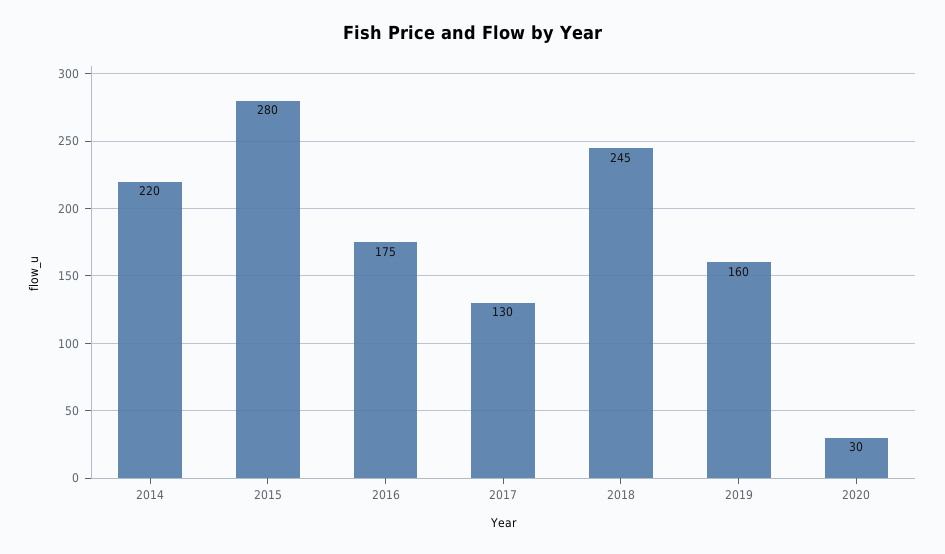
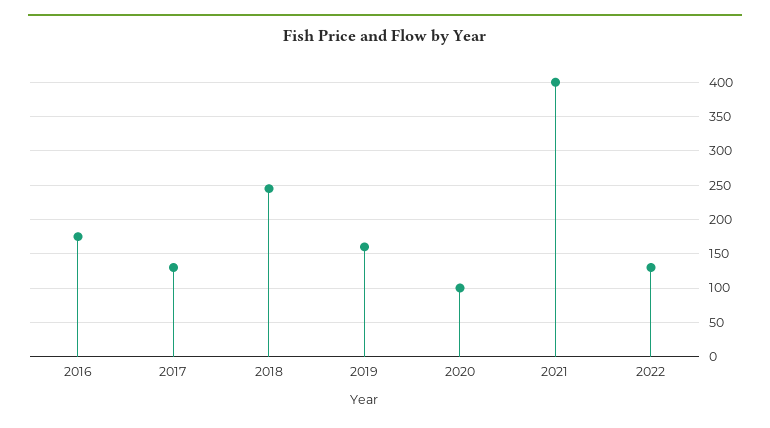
2014: 220 -> none
2015: 280 -> none
2020: 30 -> 100
2021: none -> 400
2022: none -> 130

